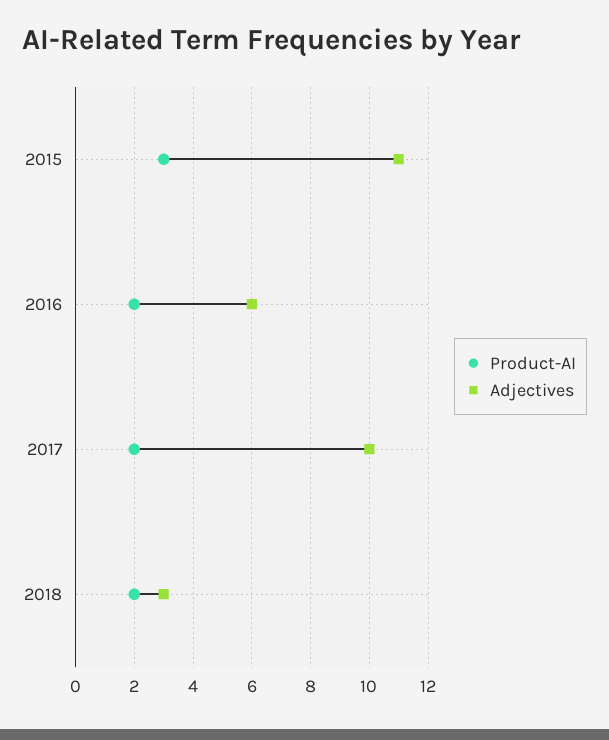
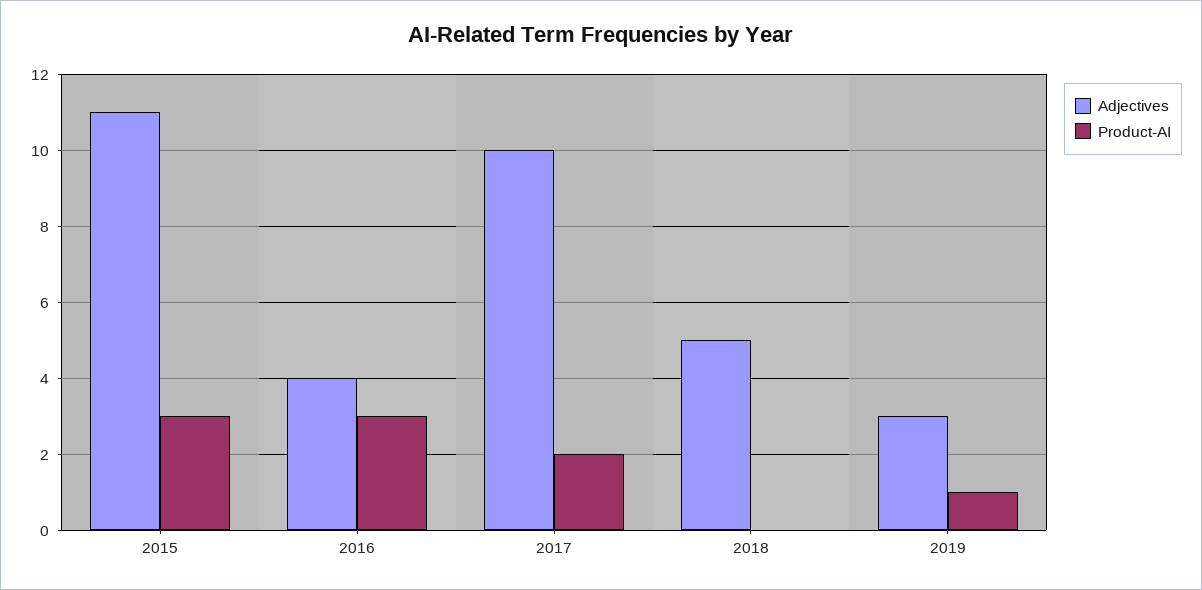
Product-AI, 2016: 2 -> 3
Adjectives, 2016: 6 -> 4
Product-AI, 2018: 2 -> 0
Adjectives, 2018: 3 -> 5
Adjectives, 2019: none -> 3
Product-AI, 2019: none -> 1

